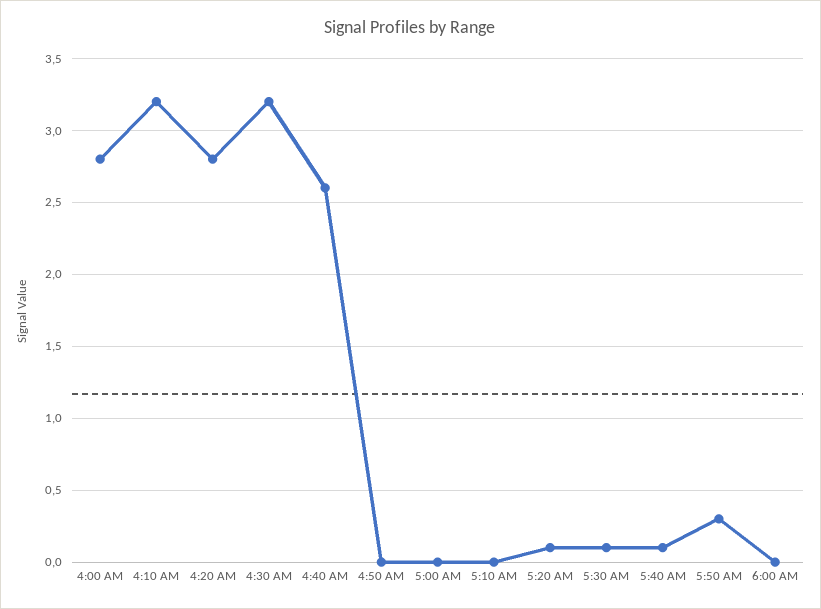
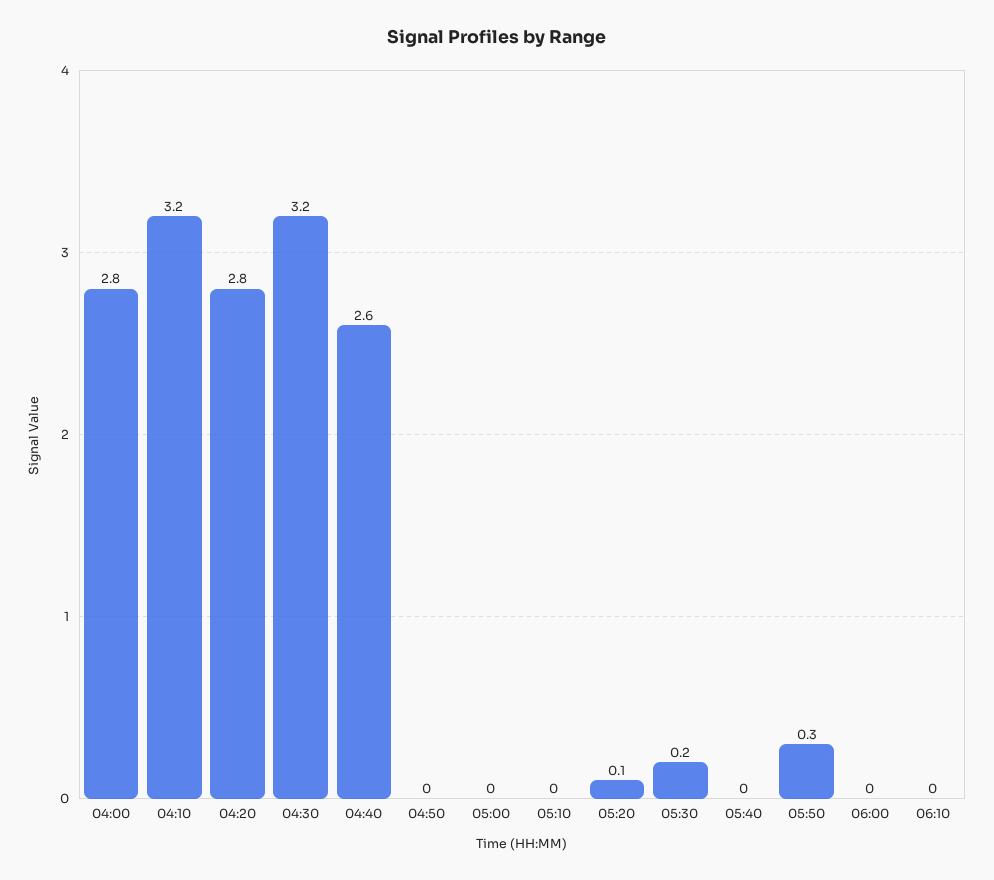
5:30 AM: 0.1 -> 0.2
5:40 AM: 0.1 -> 0
06:10: none -> 0

